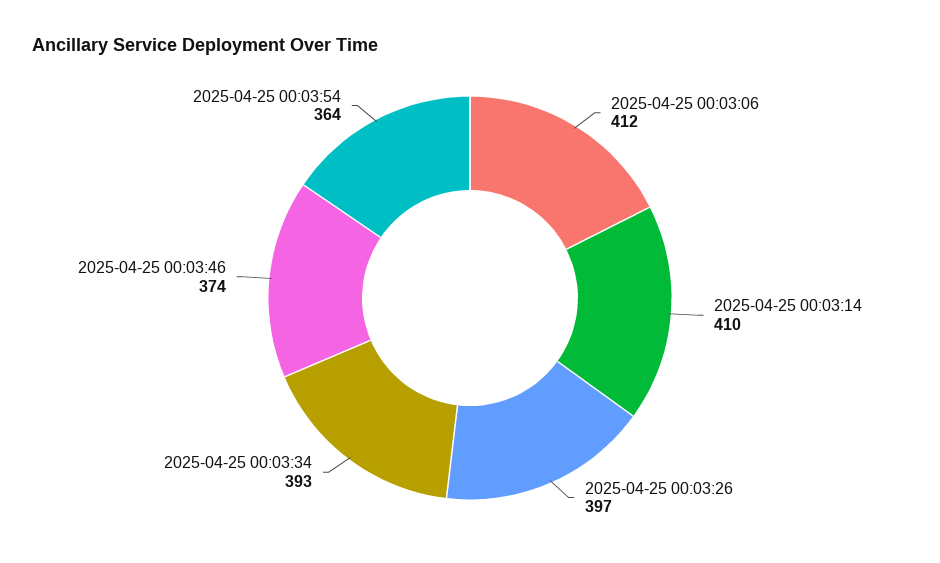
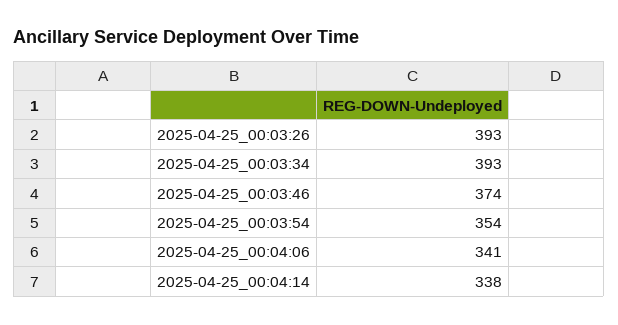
2025-04-25 00:03:06: 412 -> none
2025-04-25 00:03:14: 410 -> none
2025-04-25 00:03:26: 397 -> 393
2025-04-25 00:03:54: 364 -> 354
2025-04-25_00:04:06: none -> 341
2025-04-25_00:04:14: none -> 338

